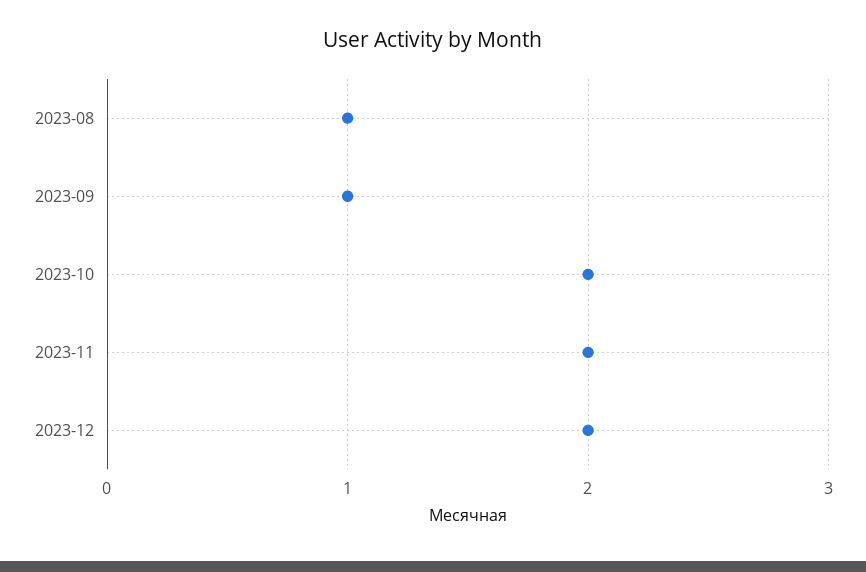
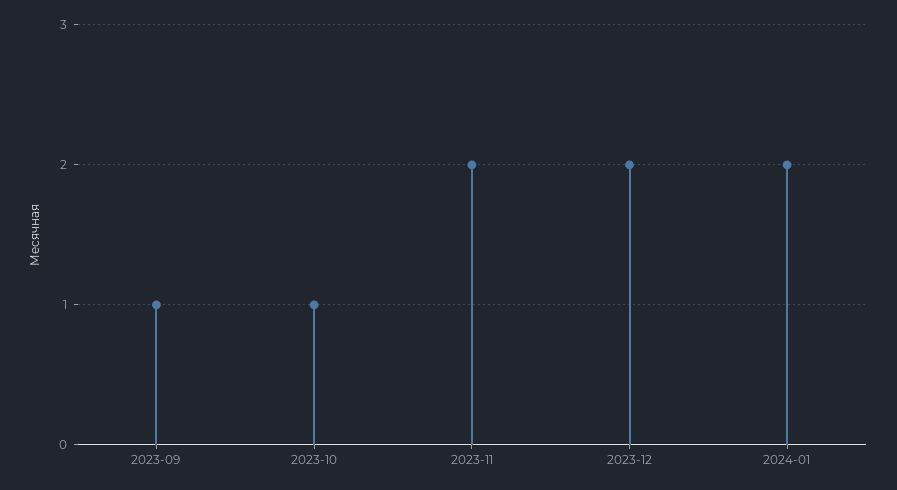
2023-08: 1 -> none
2023-10: 2 -> 1
2024-01: none -> 2

